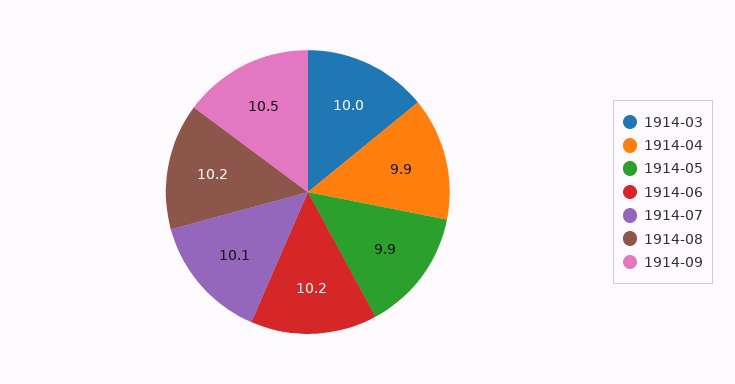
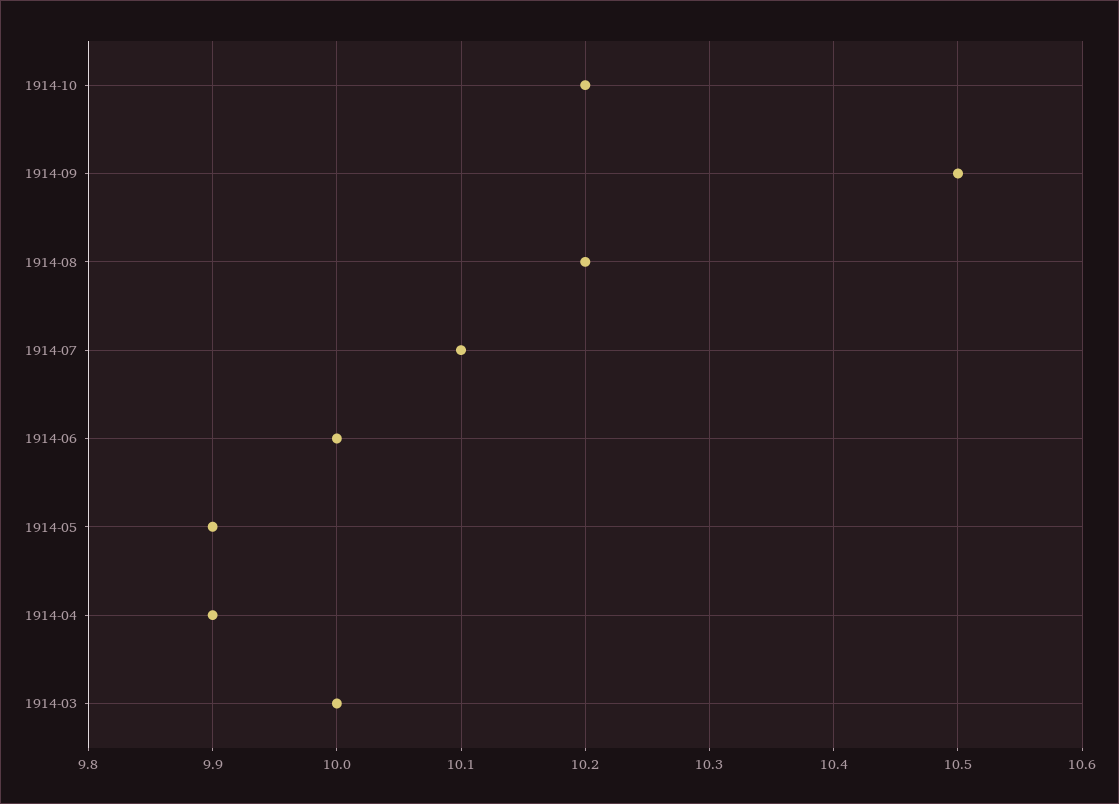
1914-06: 10.2 -> 10
1914-10: none -> 10.2

